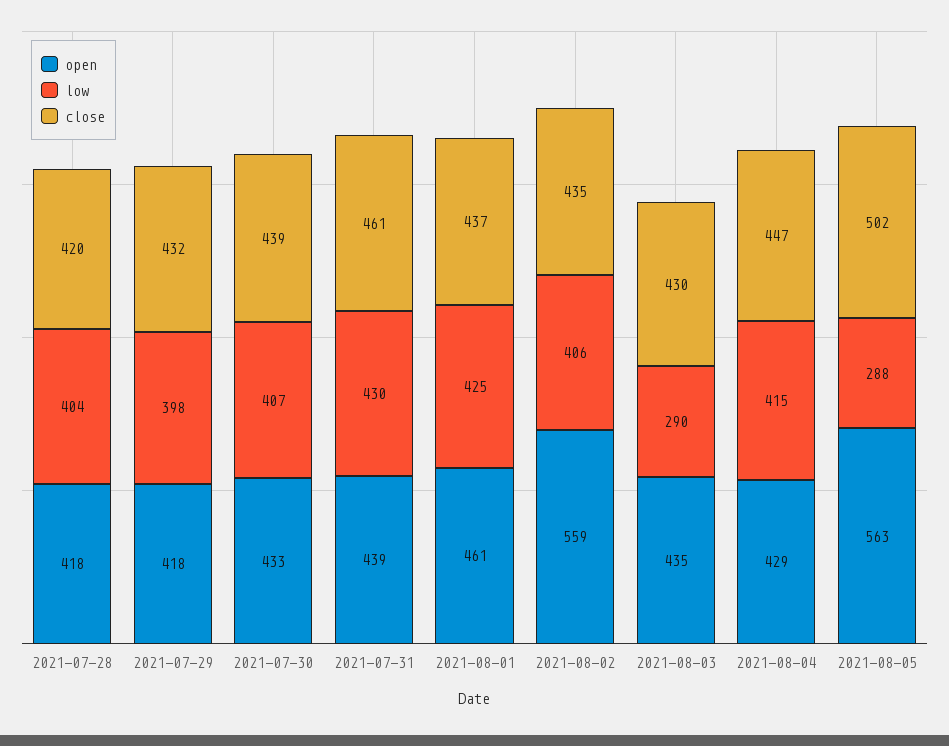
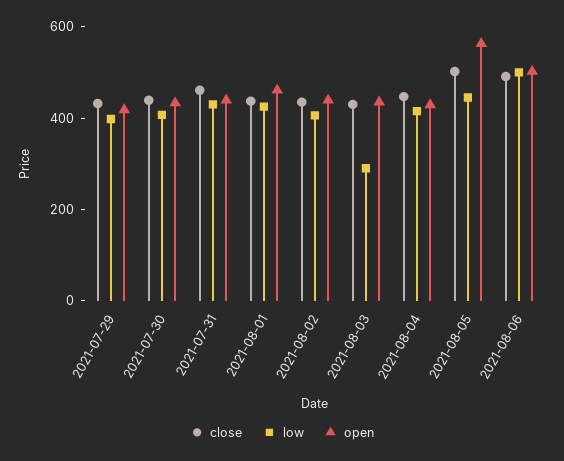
open, 2021-07-28: 418 -> none
low, 2021-07-28: 404 -> none
close, 2021-07-28: 420 -> none
open, 2021-08-02: 559 -> 450
low, 2021-08-05: 288 -> 450
close, 2021-08-06: none -> 500
low, 2021-08-06: none -> 500
open, 2021-08-06: none -> 500

